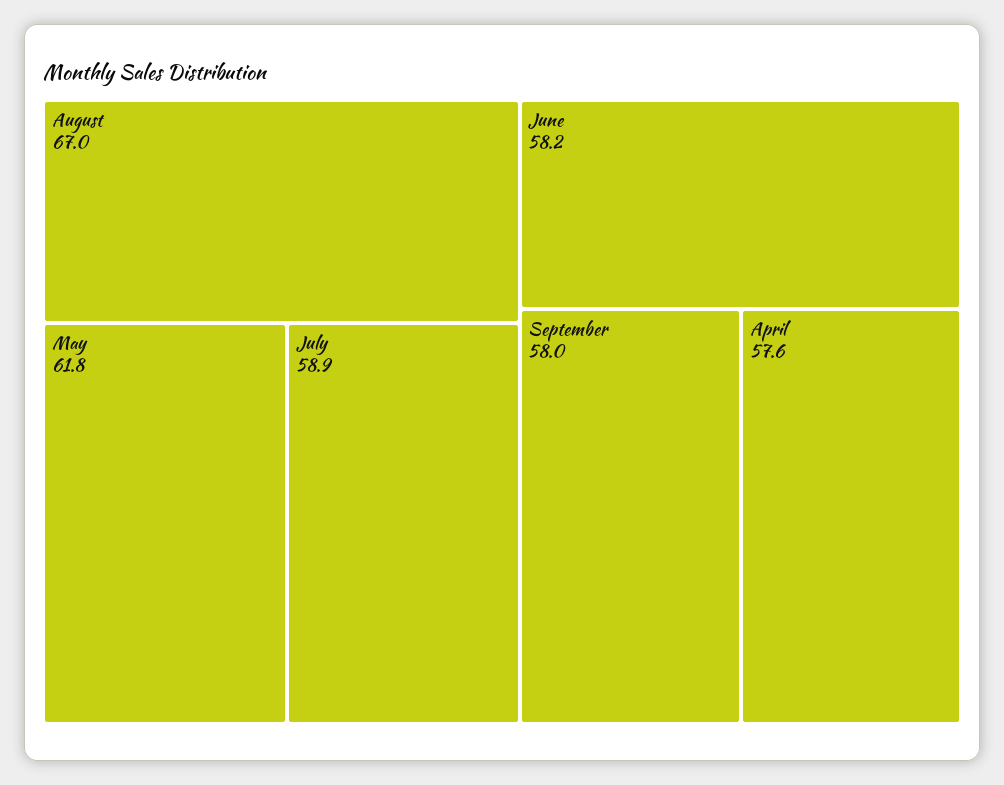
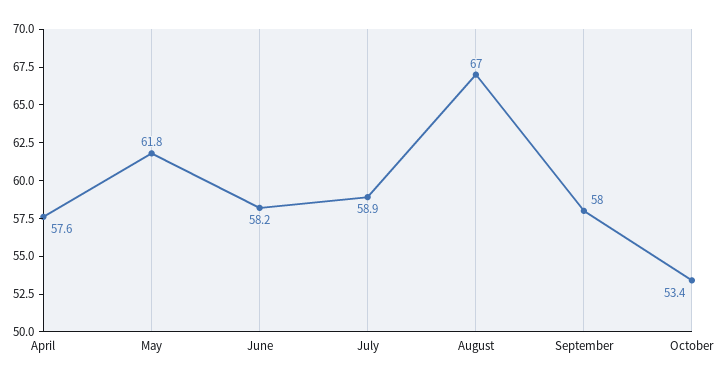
October: none -> 53.4

